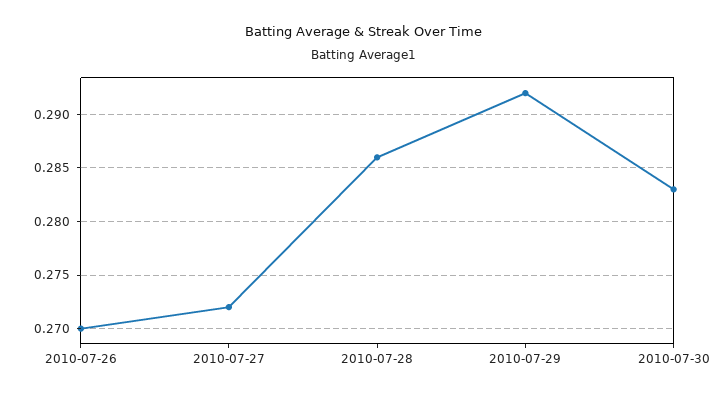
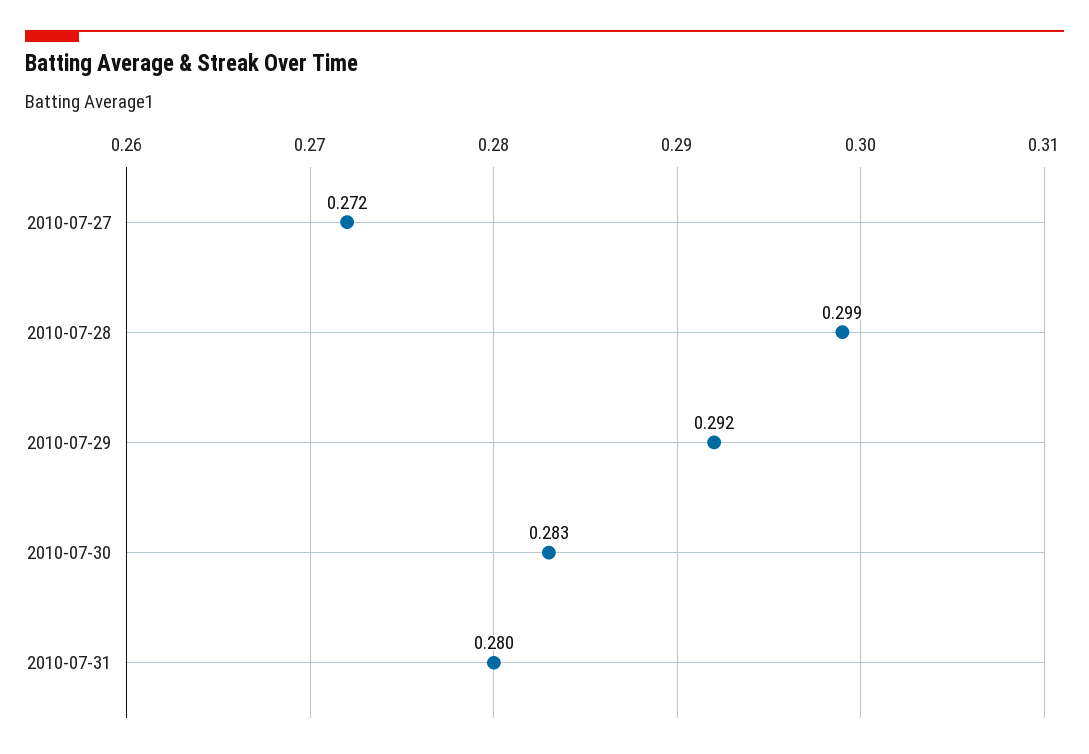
2010-07-26: 0.27 -> none
2010-07-28: 0.286 -> 0.299
2010-07-31: none -> 0.28

